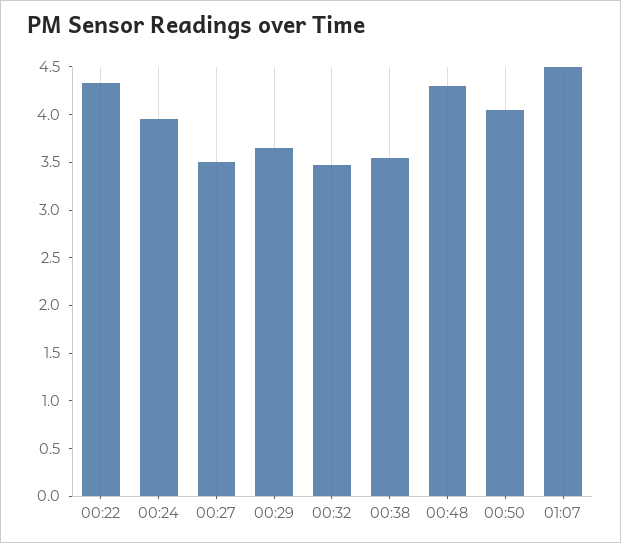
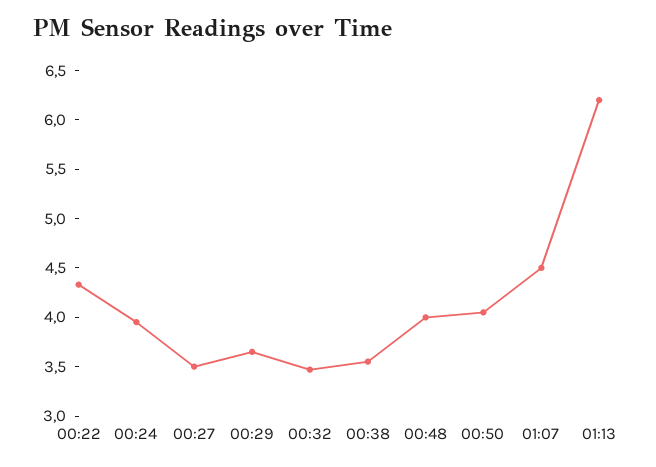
00:48: 4.3 -> 4
01:13: none -> 6.2

